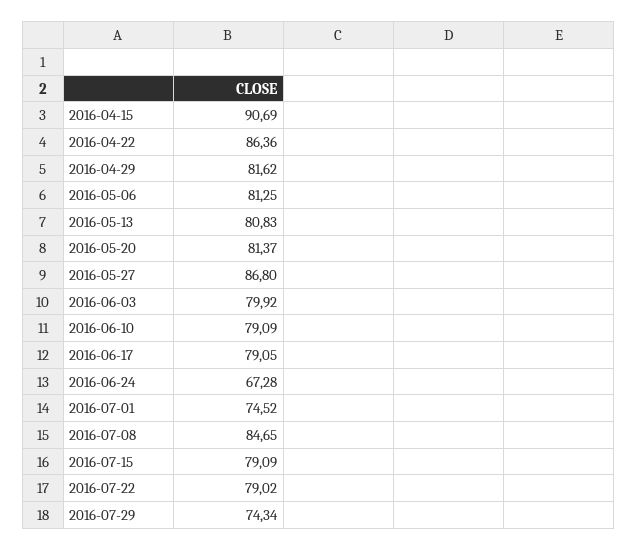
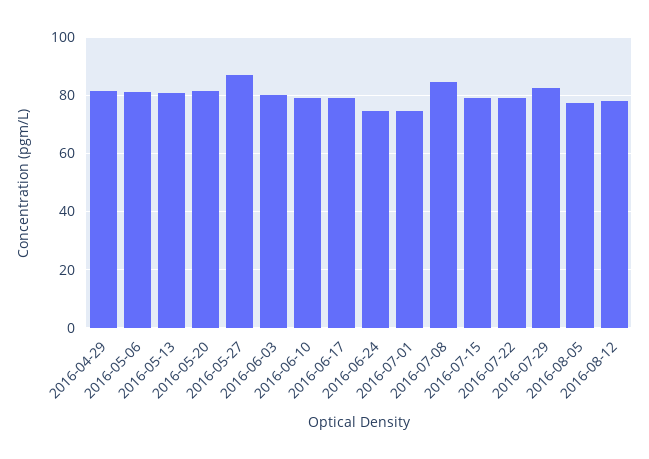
2016-04-15: 90.69 -> none
2016-04-22: 86.36 -> none
2016-06-24: 67.28 -> 75
2016-07-29: 74.34 -> 82.5
2016-08-05: none -> 77.5
2016-08-12: none -> 77.5

